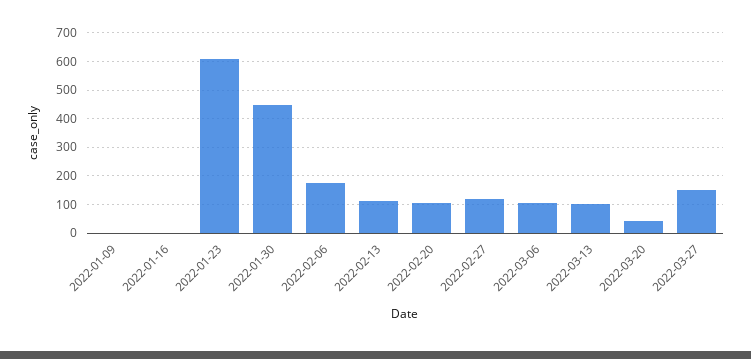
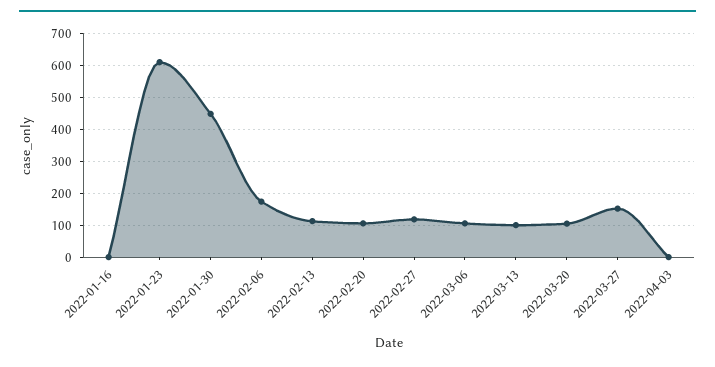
2022-01-09: 0 -> none
2022-03-20: 50 -> 100
2022-04-03: none -> 0

